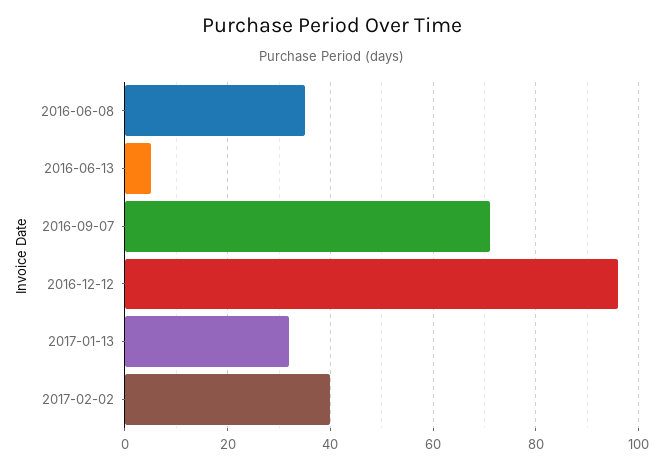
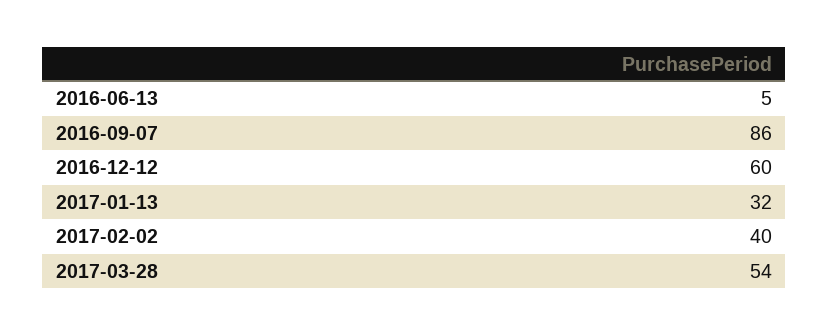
2016-06-08: 35 -> none
2016-09-07: 70 -> 86
2016-12-12: 95 -> 60
2017-03-28: none -> 54

